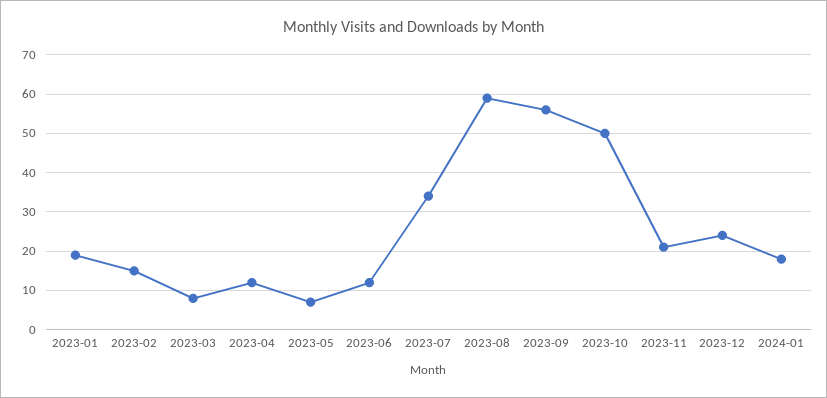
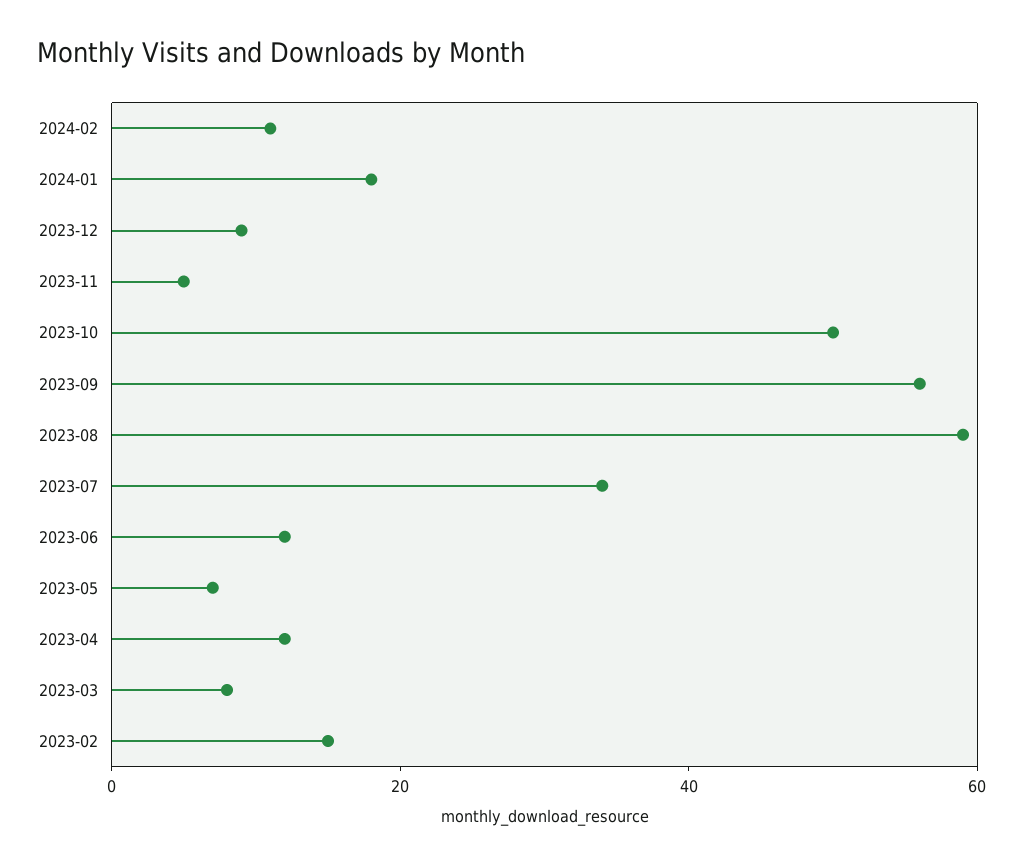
2023-01: 20 -> none
2023-11: 20 -> 5
2023-12: 25 -> 10
2024-02: none -> 10

